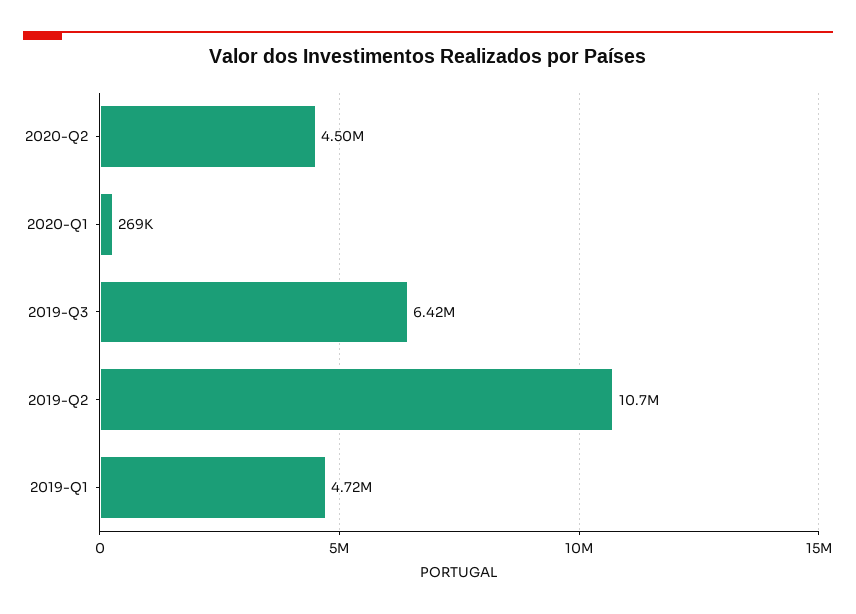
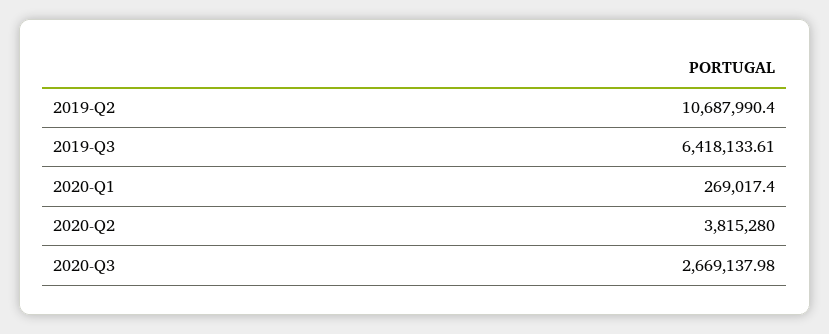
2020-Q2: 4500000 -> 3815280
2019-Q1: 4720000 -> none
2020-Q3: none -> 2669137.98

